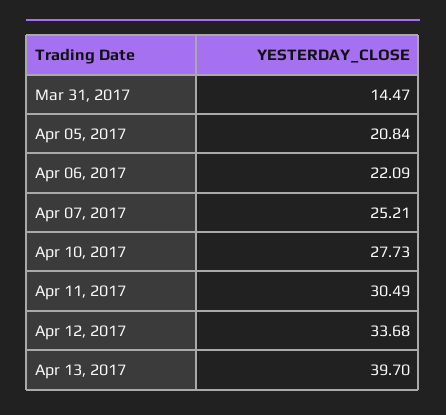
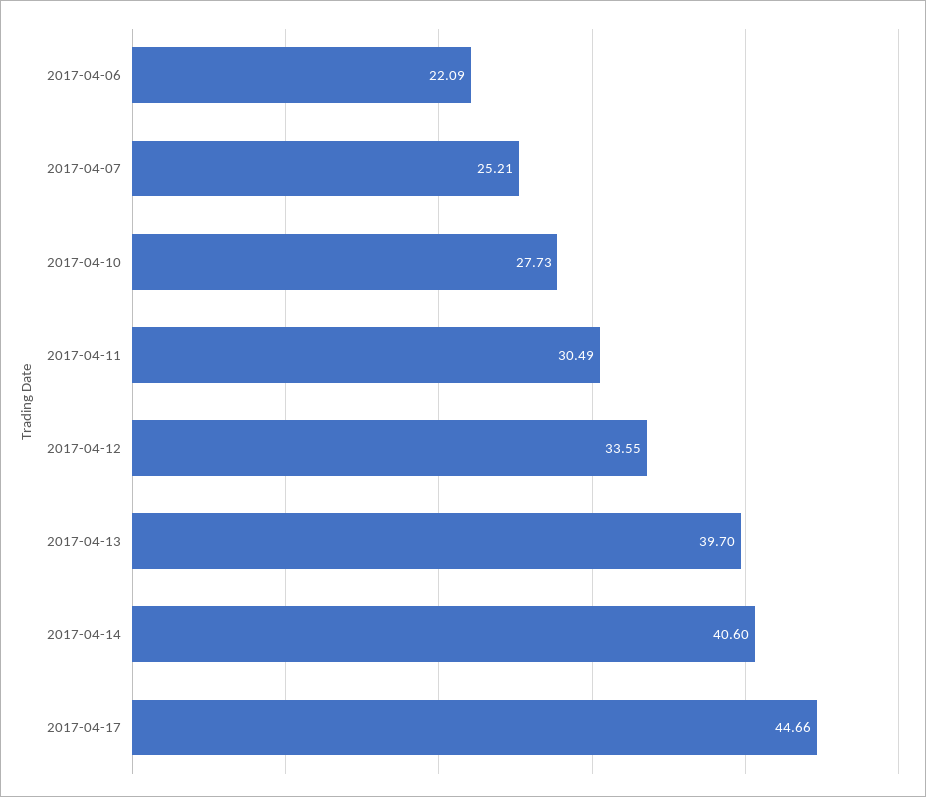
Mar 31, 2017: 14.47 -> none
Apr 05, 2017: 20.84 -> none
Apr 12, 2017: 33.68 -> 33.55
2017-04-14: none -> 40.6
2017-04-17: none -> 44.66

